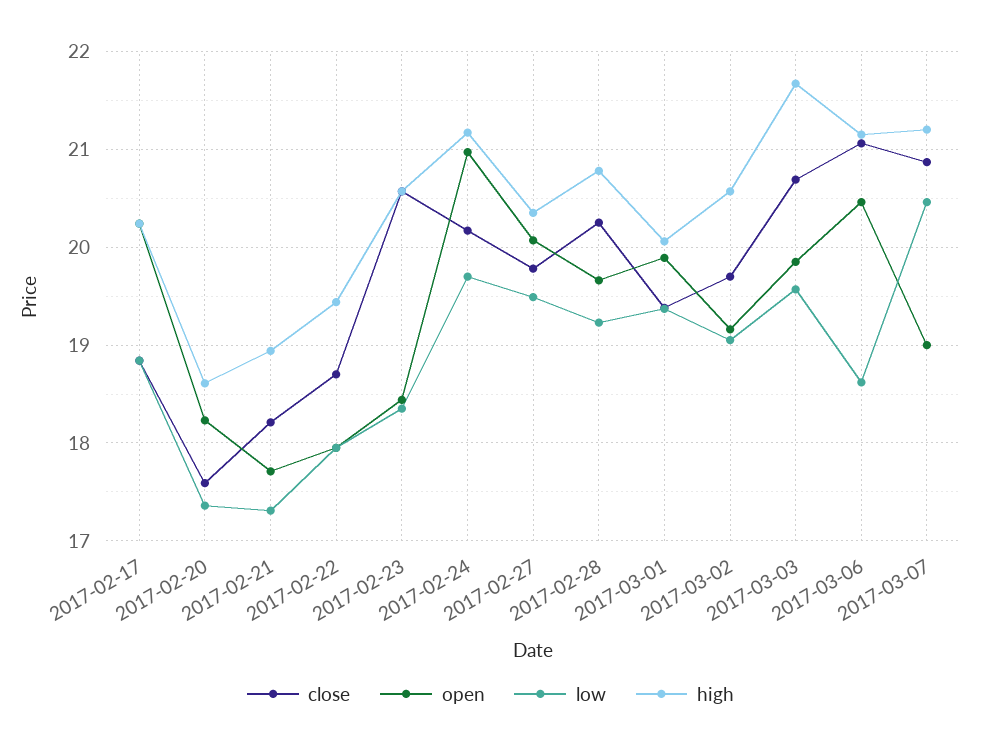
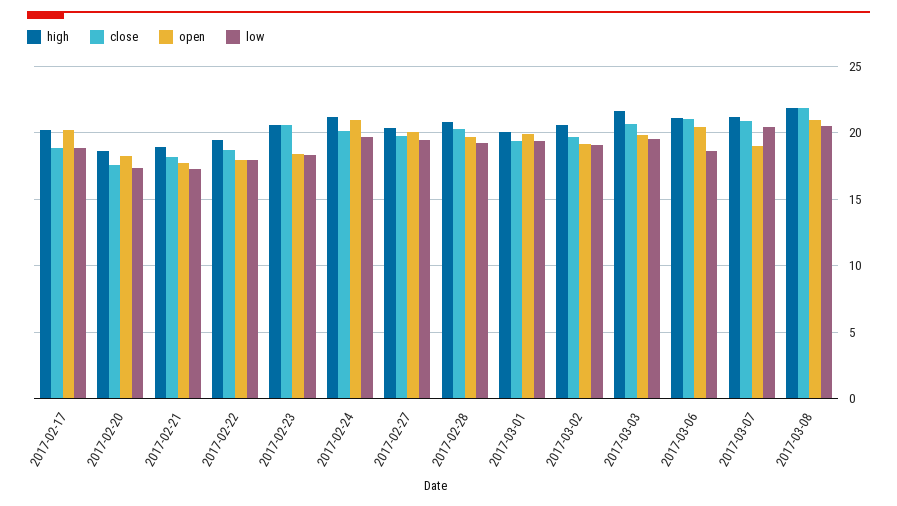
high, 2017-03-08: none -> 22
close, 2017-03-08: none -> 22
open, 2017-03-08: none -> 21
low, 2017-03-08: none -> 20.5

